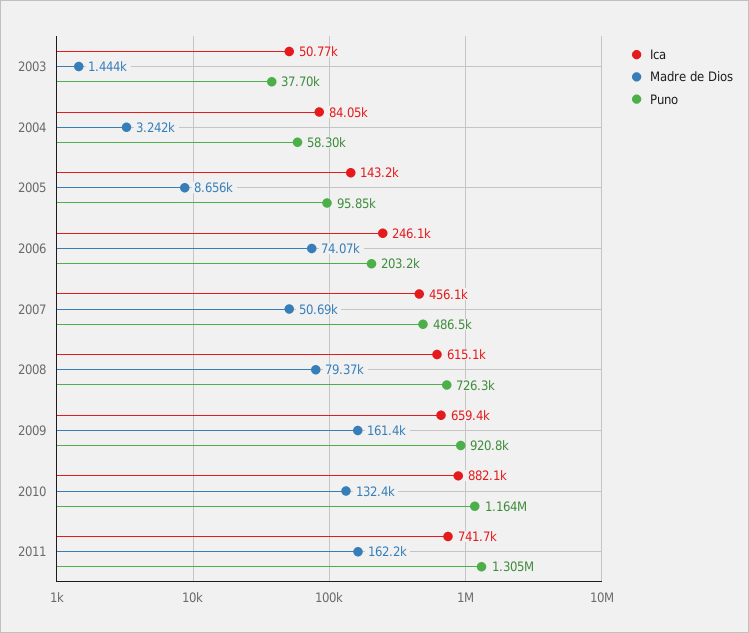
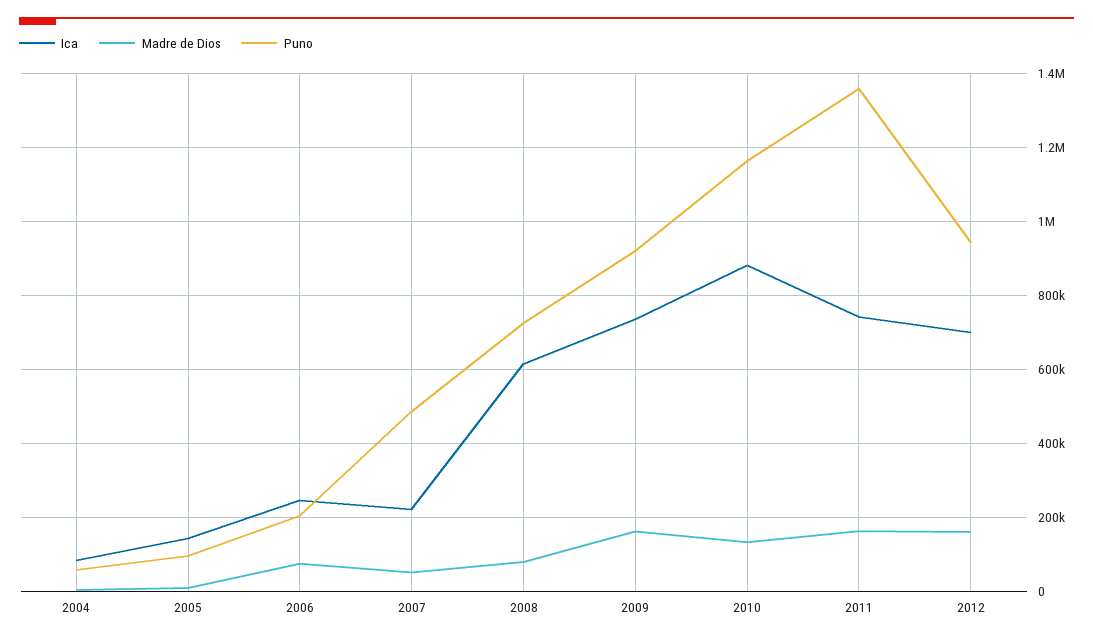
Ica, 2003: 50770 -> none
Madre de Dios, 2003: 1444 -> none
Puno, 2003: 37700 -> none
Ica, 2007: 456100 -> 220000
Ica, 2009: 659400 -> 740000
Puno, 2011: 1305000 -> 1360000
Ica, 2012: none -> 700000
Madre de Dios, 2012: none -> 160000
Puno, 2012: none -> 940000

